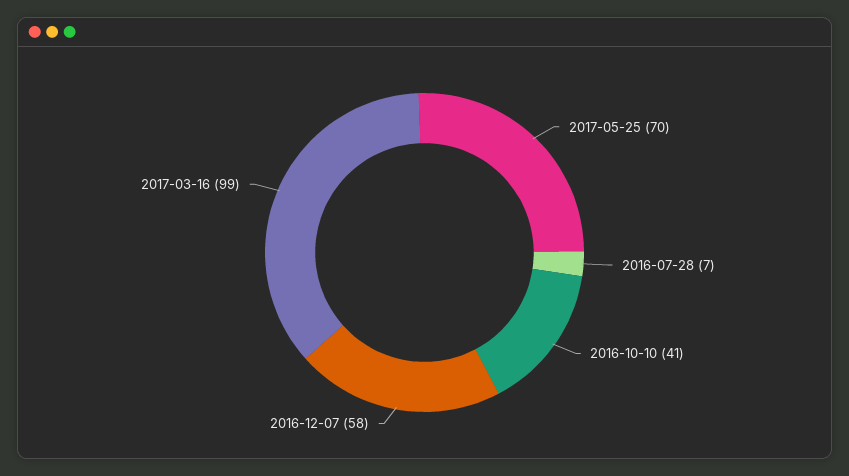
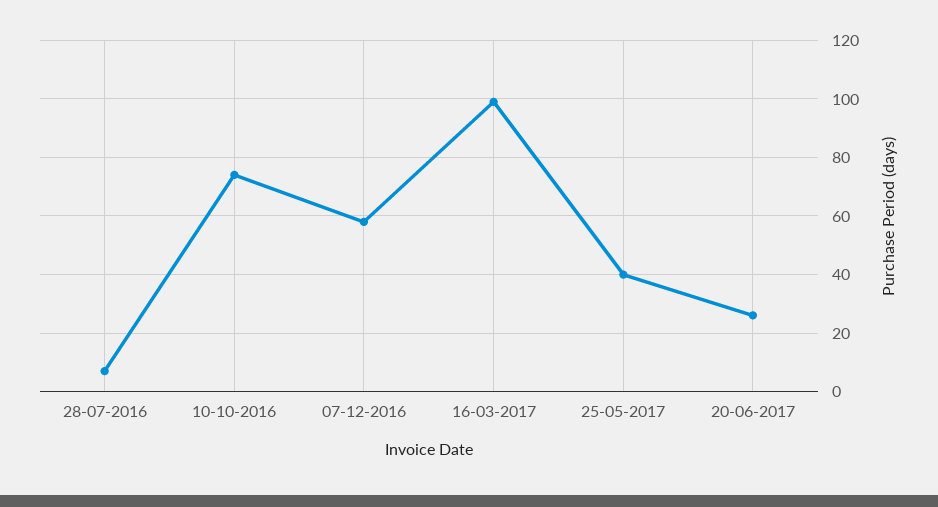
2017-05-25: 70 -> 40
2016-10-10: 41 -> 75
20-06-2017: none -> 25

